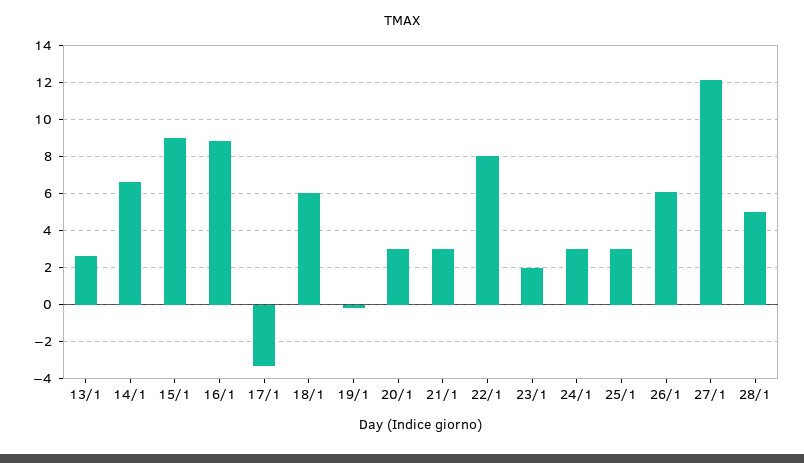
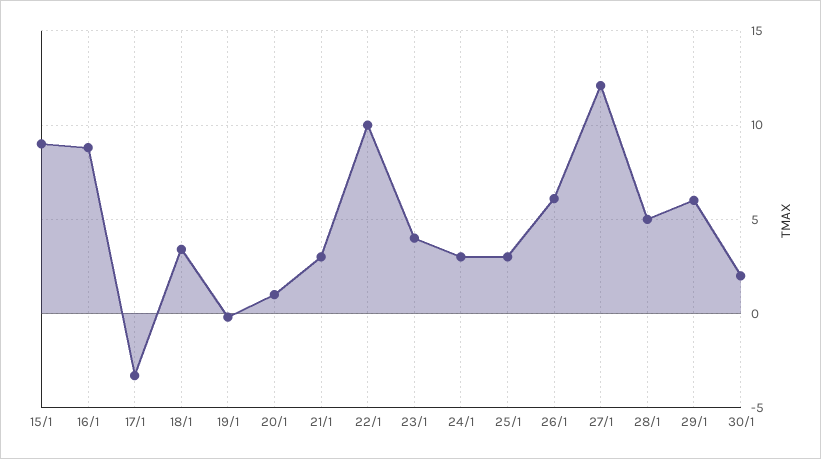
13/1: 2.5 -> none
14/1: 6.5 -> none
18/1: 6 -> 3.5
20/1: 3 -> 1
22/1: 8 -> 10
23/1: 2 -> 4
29/1: none -> 6
30/1: none -> 2

